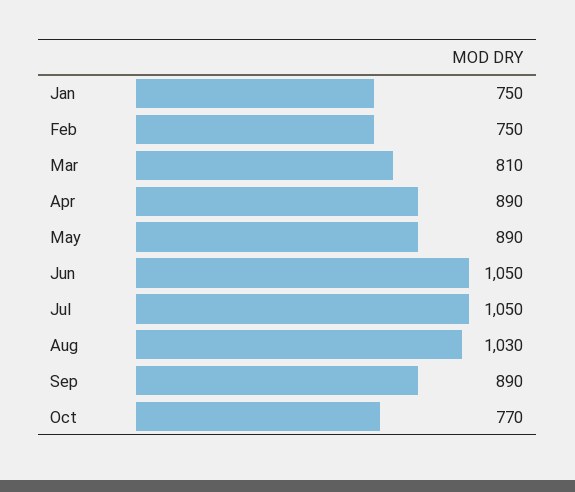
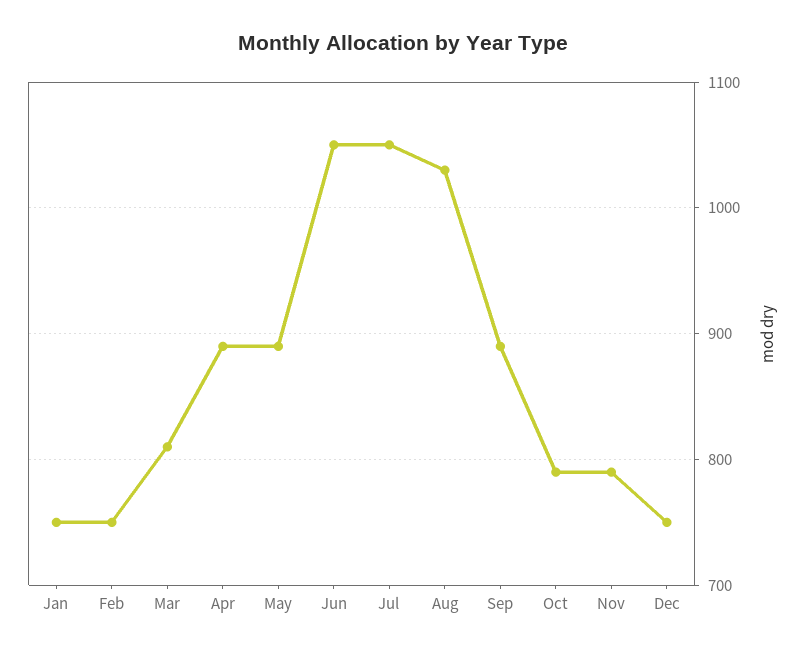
Oct: 770 -> 790
Nov: none -> 790
Dec: none -> 750

